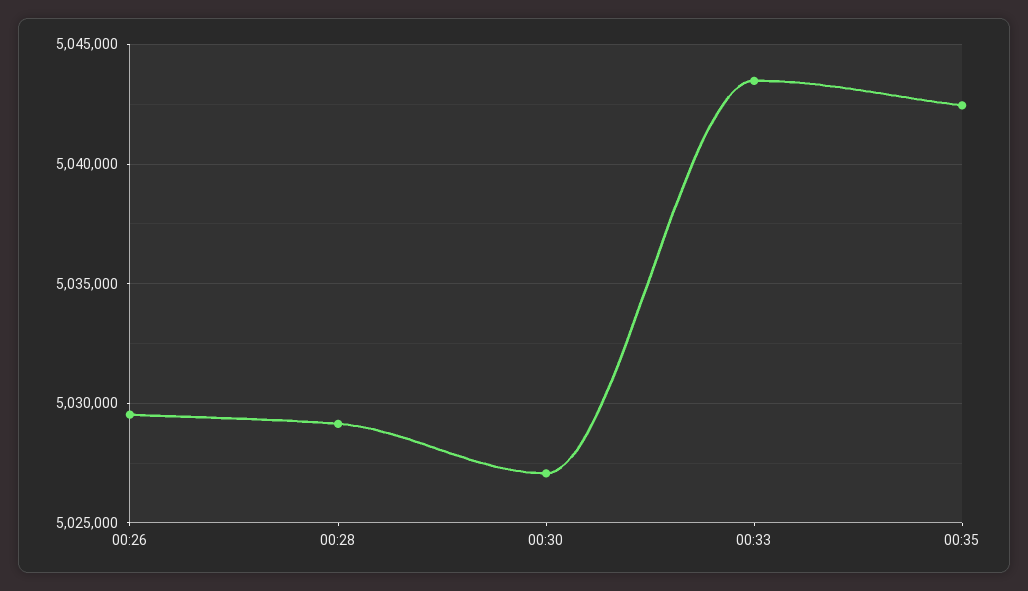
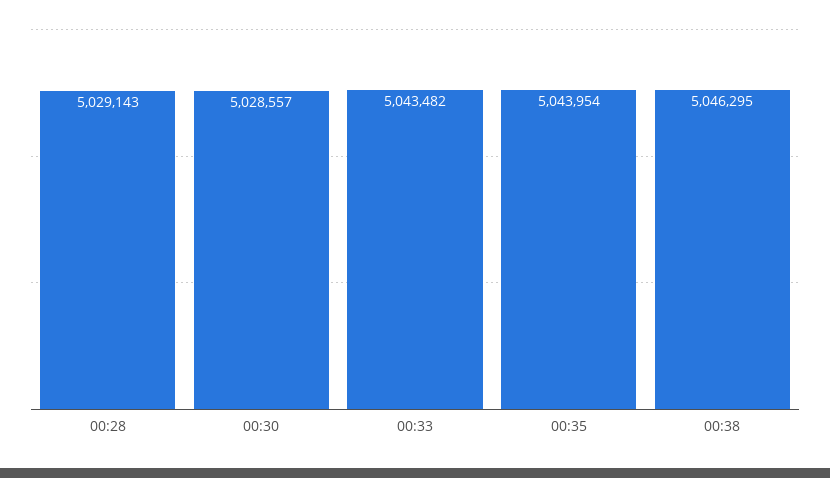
00:26: 5029500 -> none
00:30: 5027000 -> 5028557
00:35: 5042500 -> 5043954
00:38: none -> 5046295

